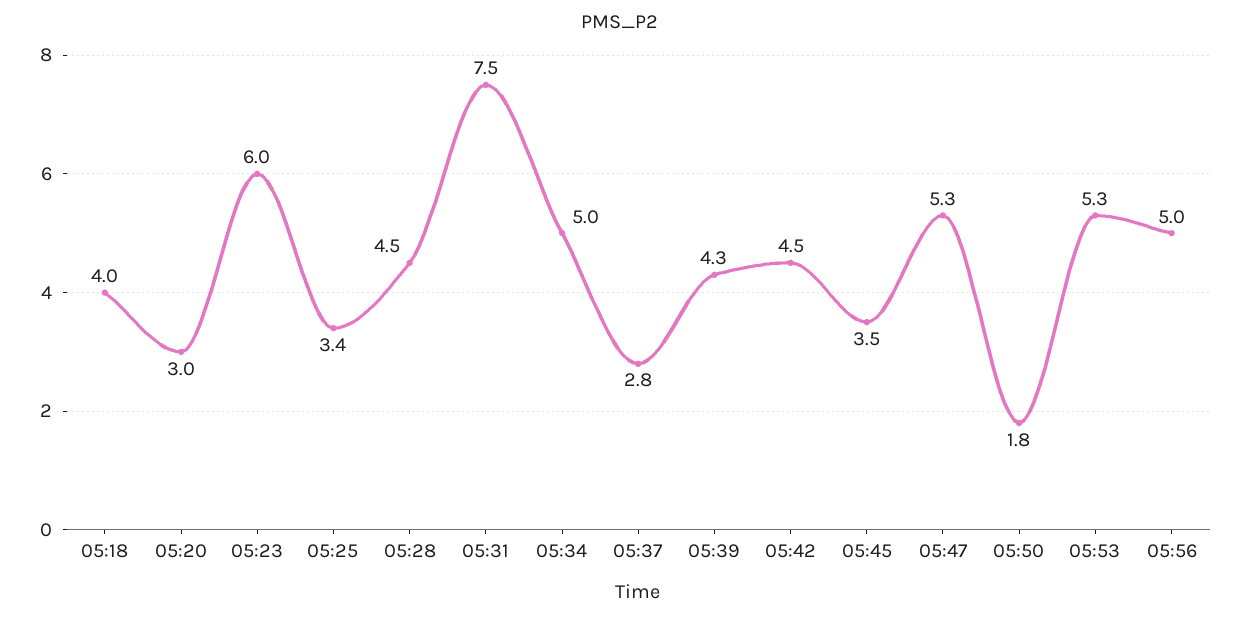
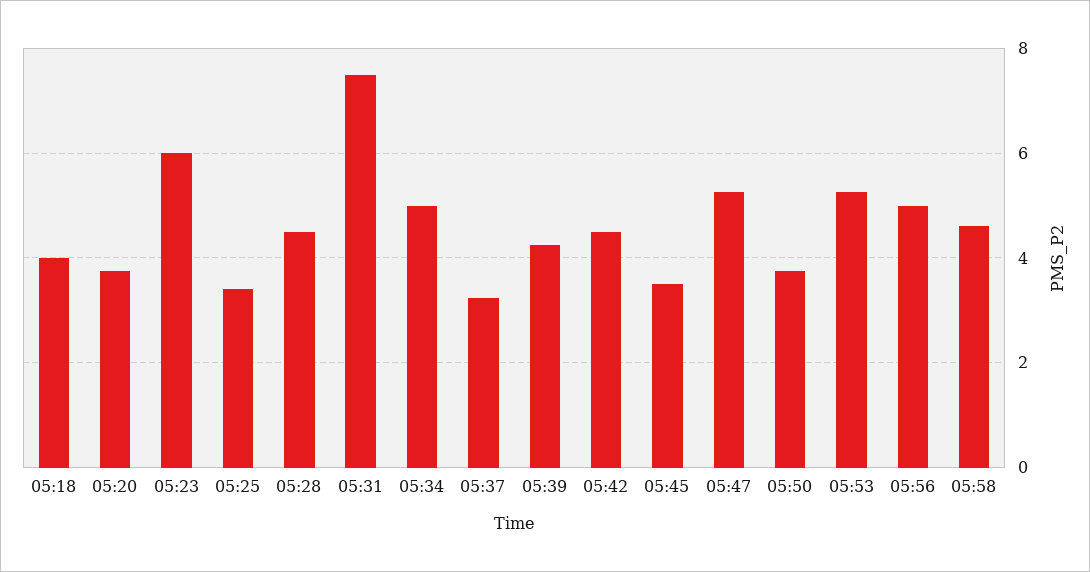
05:20: 3 -> 3.8
05:37: 2.8 -> 3.2
05:50: 1.8 -> 3.8
05:58: none -> 4.6

